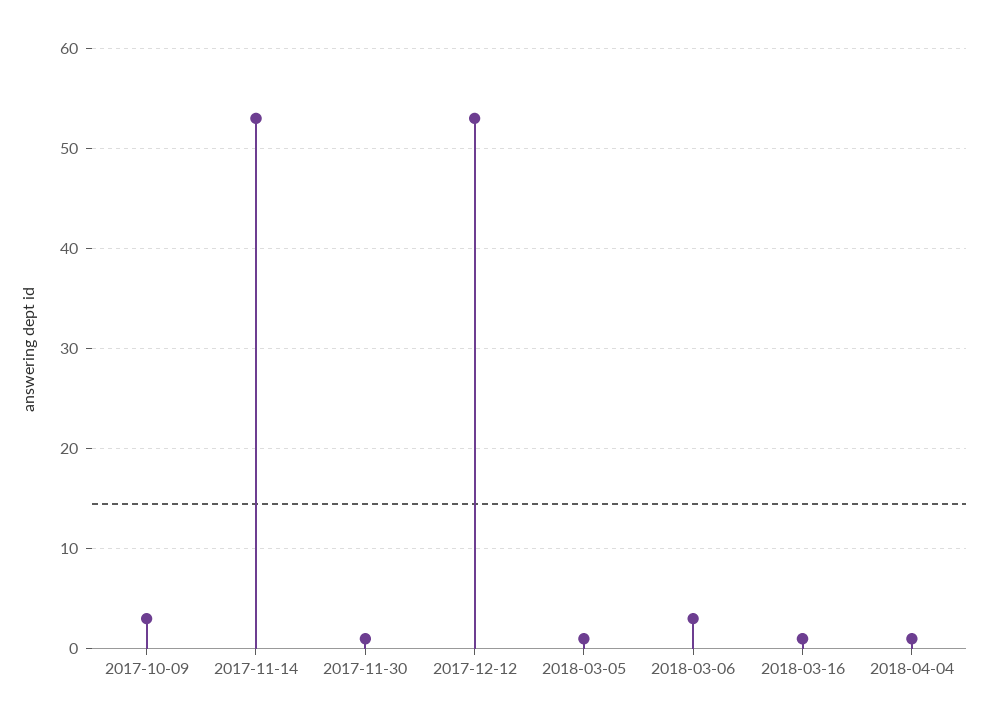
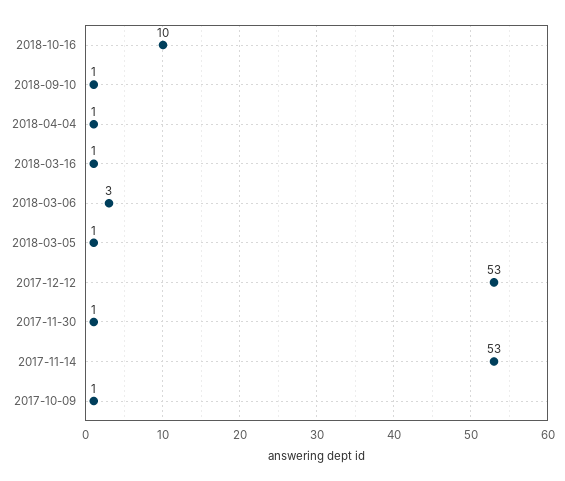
2017-10-09: 3 -> 1
2018-10-16: none -> 10
2018-09-10: none -> 1

